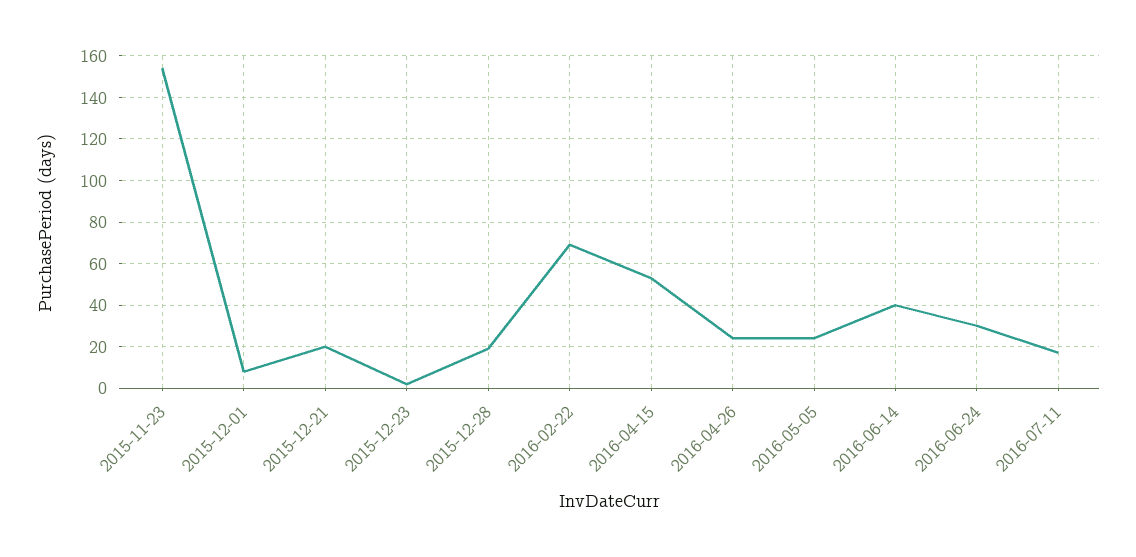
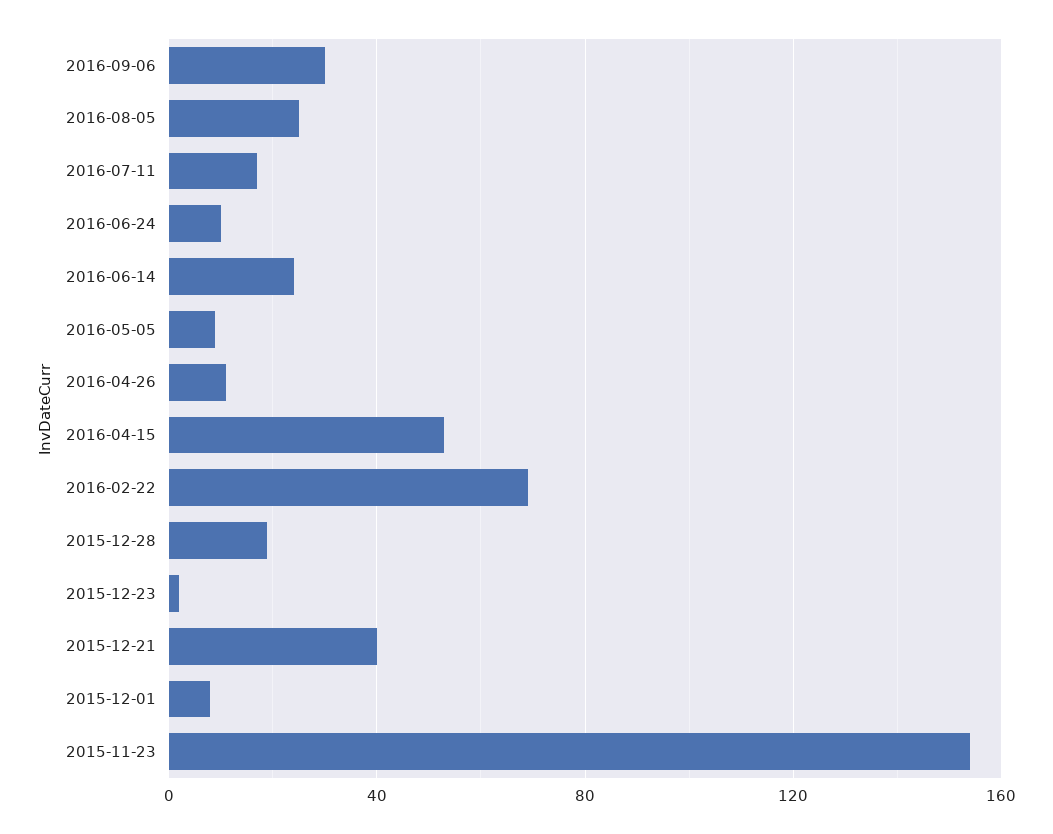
2015-12-21: 20 -> 40
2016-04-26: 25 -> 10
2016-05-05: 25 -> 10
2016-06-14: 40 -> 25
2016-06-24: 30 -> 10
2016-09-06: none -> 30
2016-08-05: none -> 25

